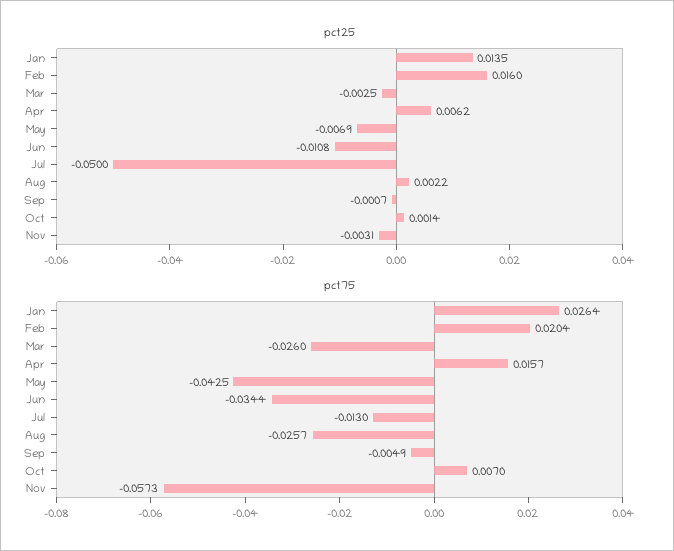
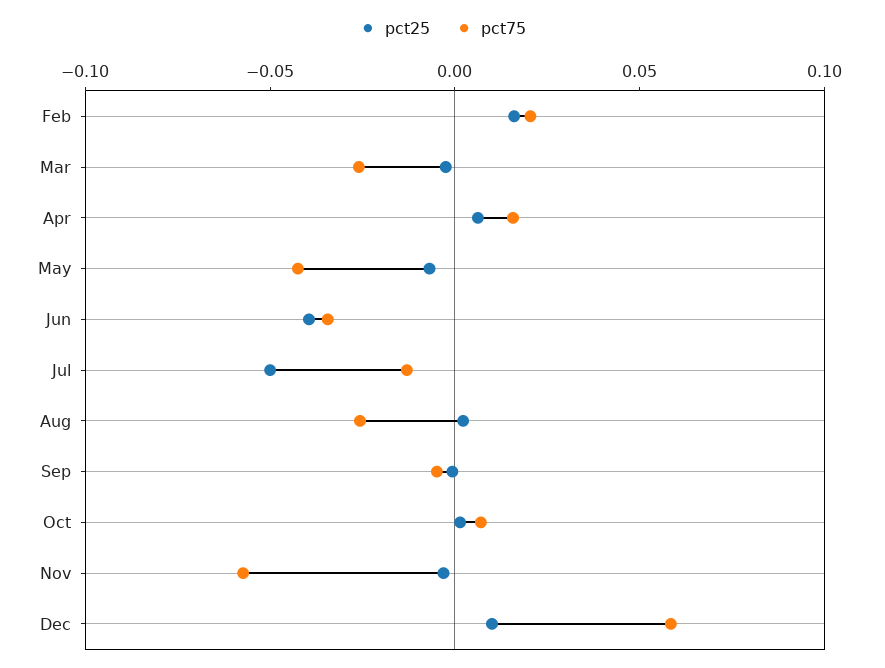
pct25, Jan: 0.0135 -> none
pct25, Jun: -0.0108 -> -0.04
pct75, Jan: 0.0264 -> none
pct25, Dec: none -> 0.01
pct75, Dec: none -> 0.06

